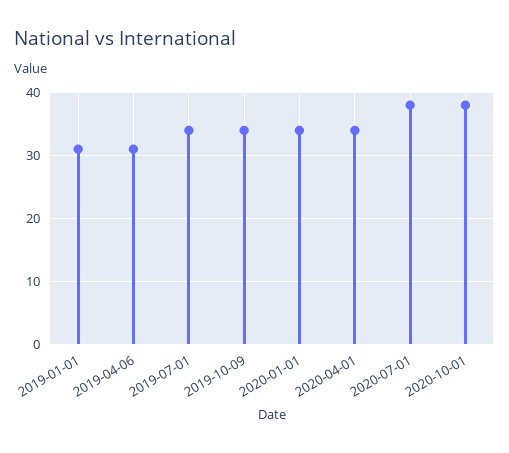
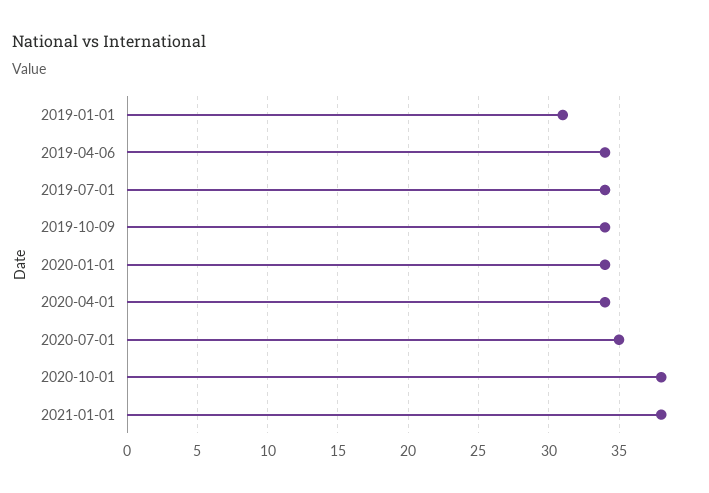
2019-04-06: 31 -> 34
2020-07-01: 38 -> 35
2021-01-01: none -> 38

